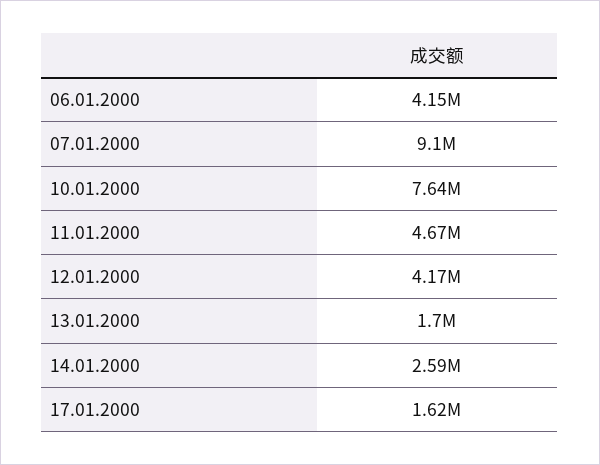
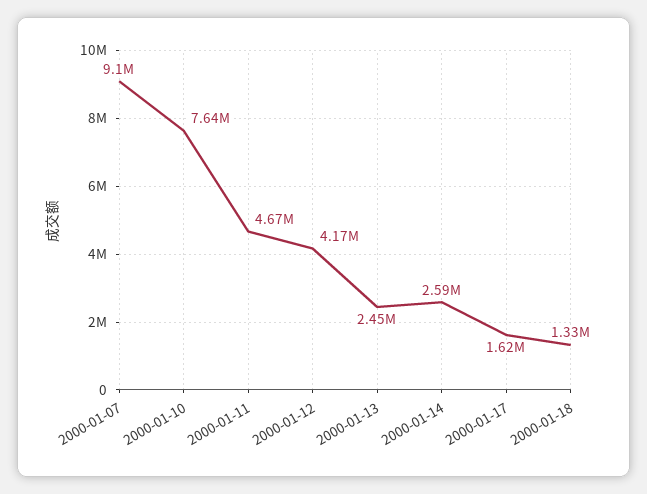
06.01.2000: 4150000 -> none
13.01.2000: 1700000 -> 2450000
2000-01-18: none -> 1330000

